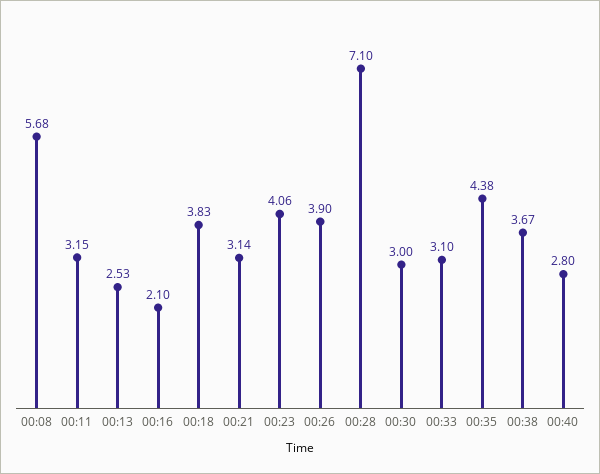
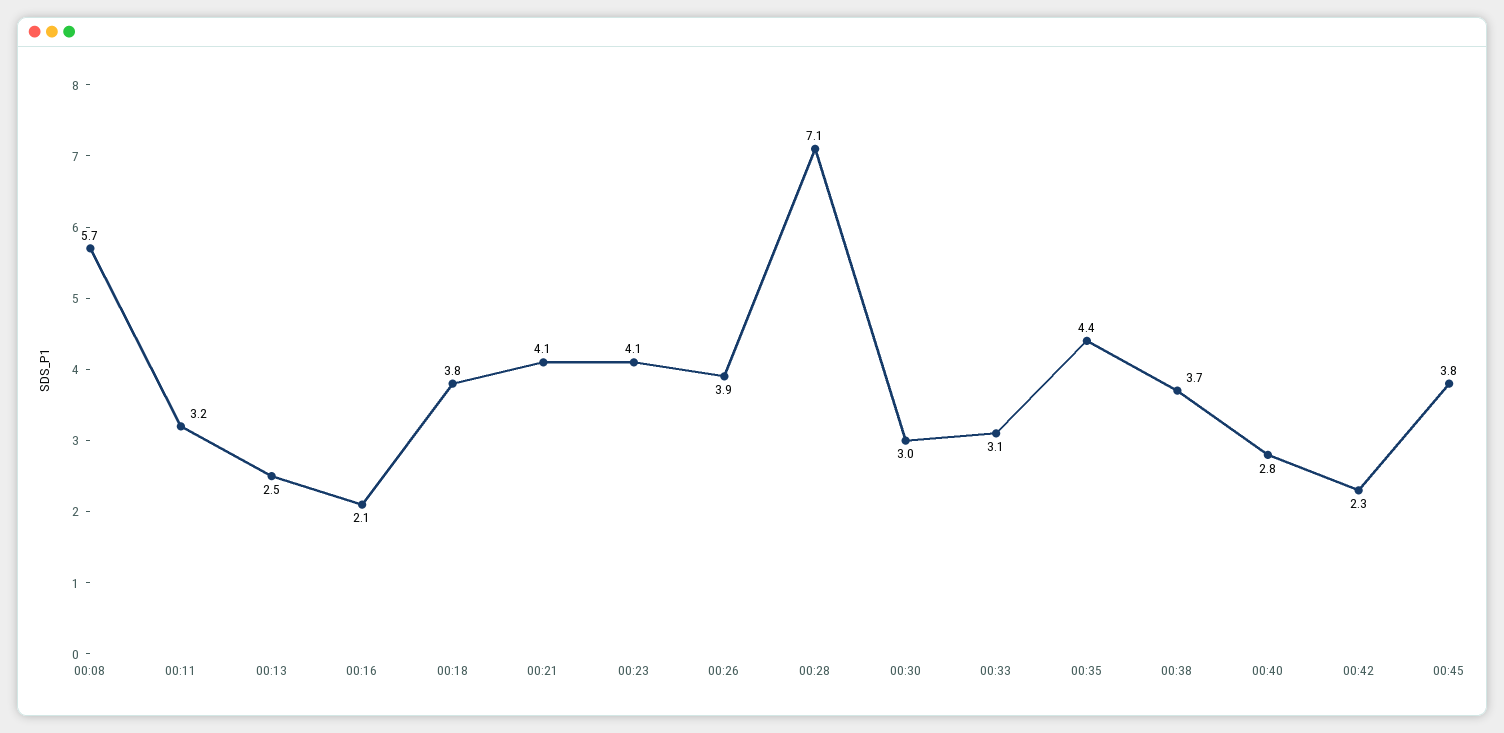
00:21: 3.14 -> 4.1
00:42: none -> 2.3
00:45: none -> 3.8

